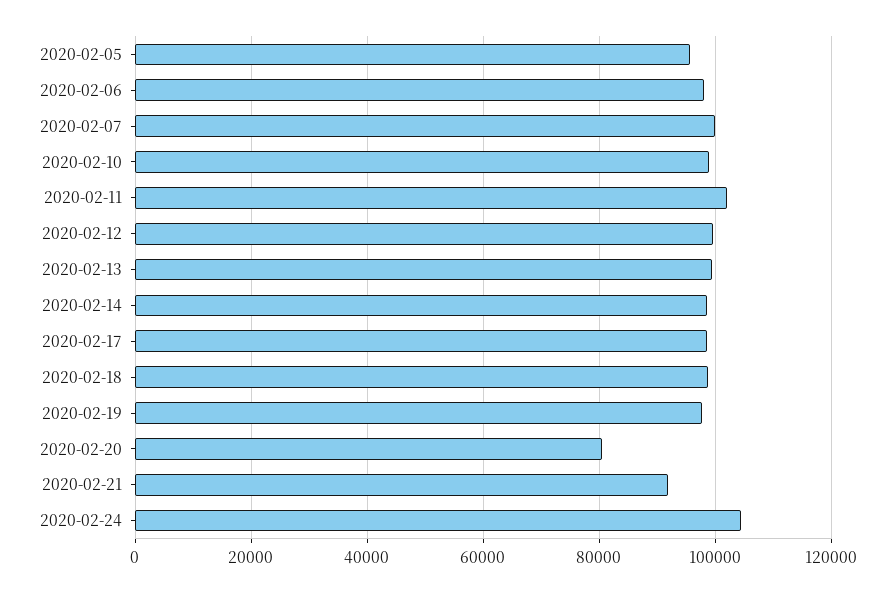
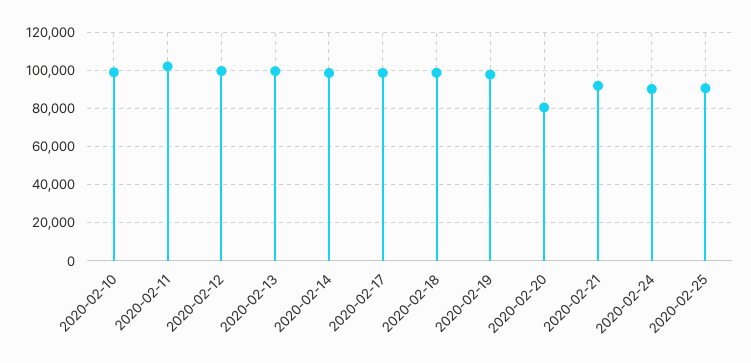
2020-02-05: 96000 -> none
2020-02-06: 98000 -> none
2020-02-07: 100000 -> none
2020-02-24: 104000 -> 90000
2020-02-25: none -> 90000

